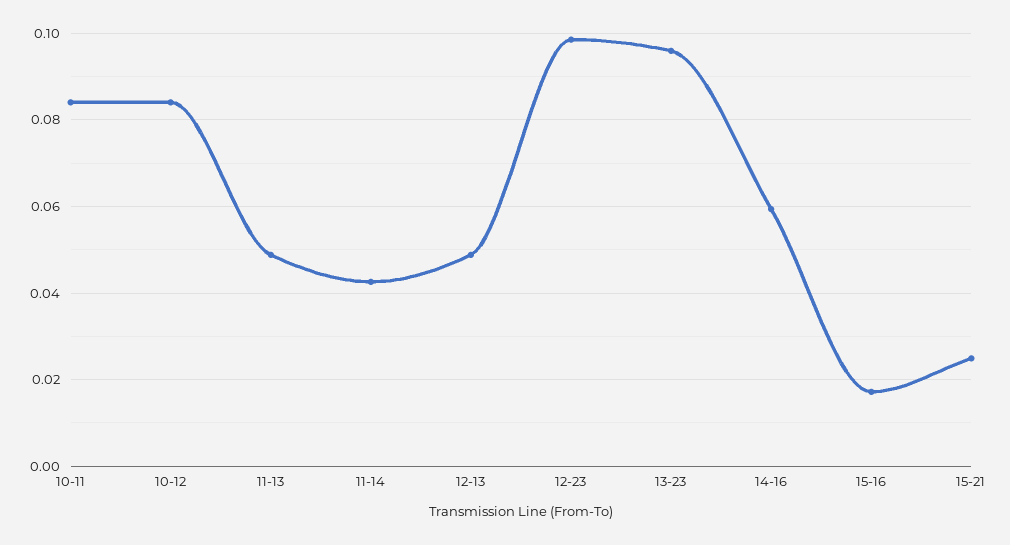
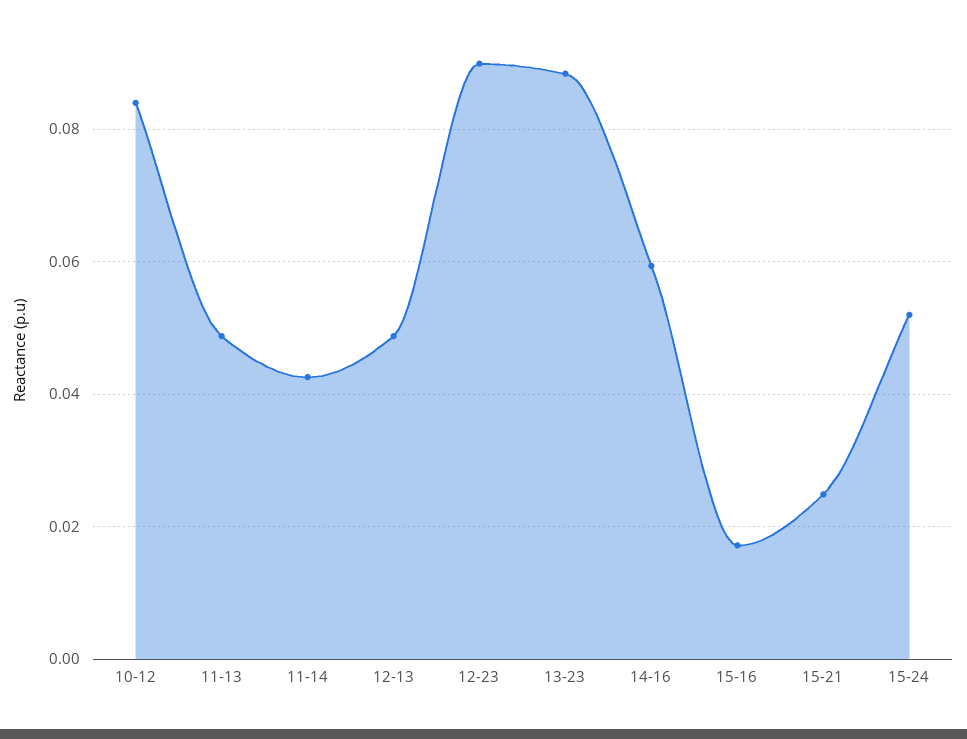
10-11: 0.084 -> none
12-23: 0.098 -> 0.09
13-23: 0.096 -> 0.088
15-24: none -> 0.052

